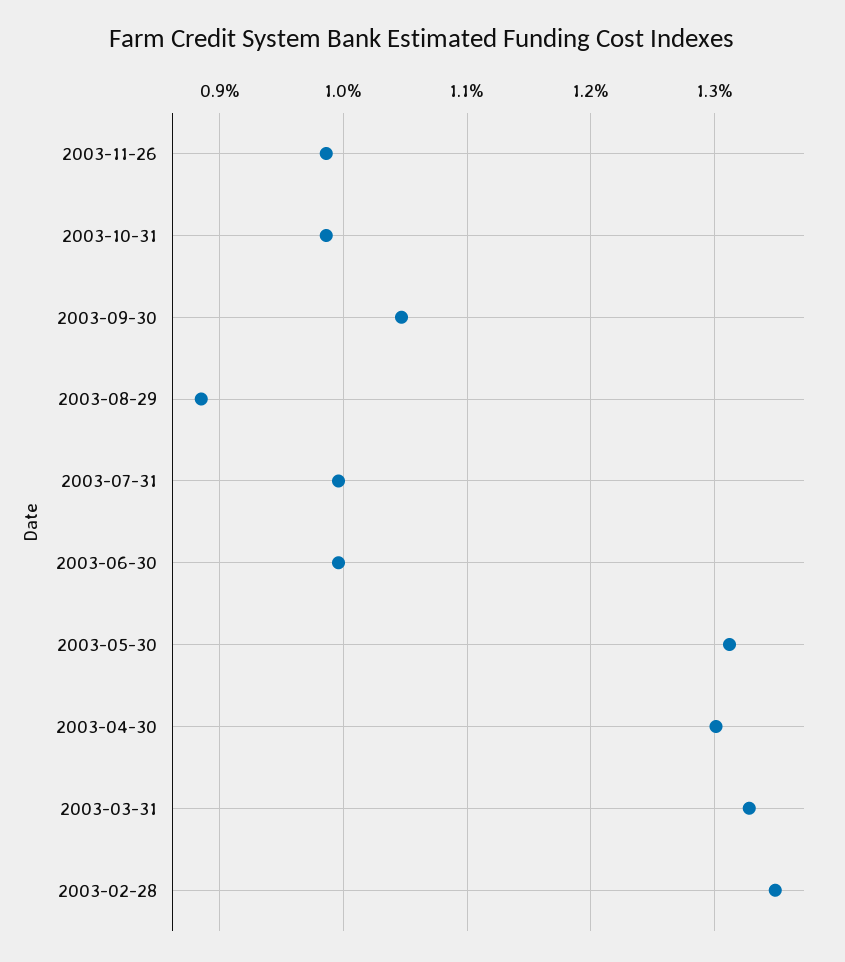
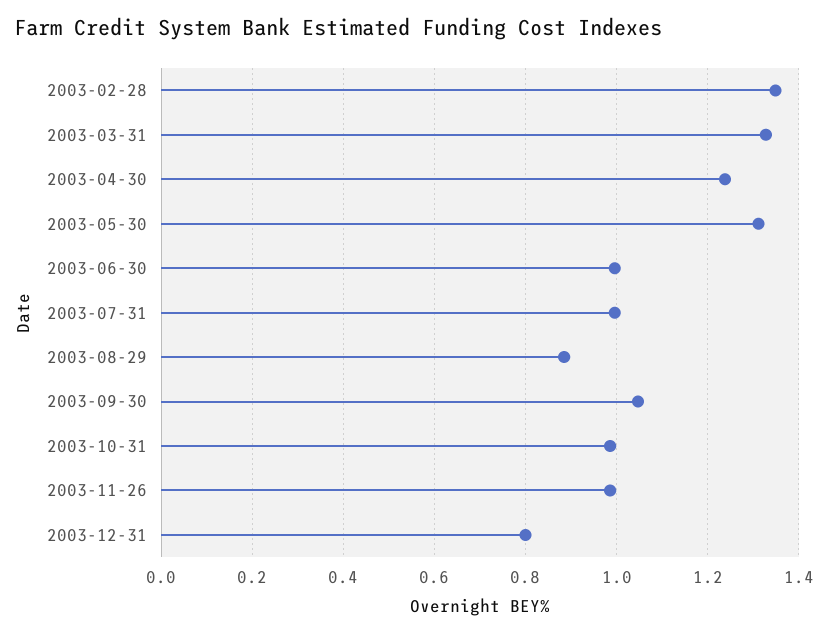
2003-04-30: 1.3 -> 1.24
2003-12-31: none -> 0.8

